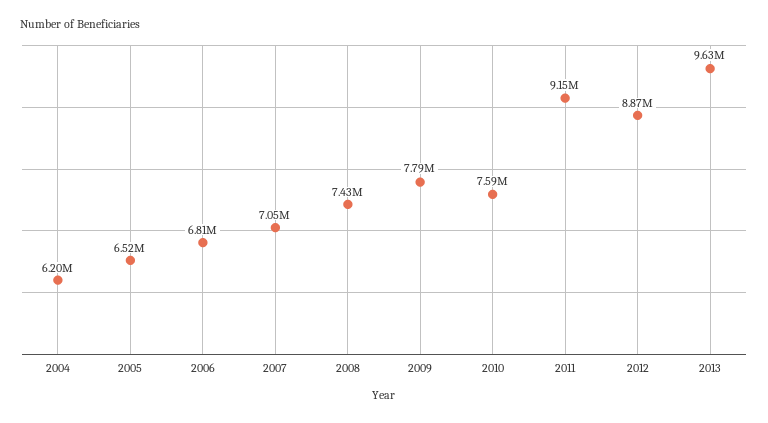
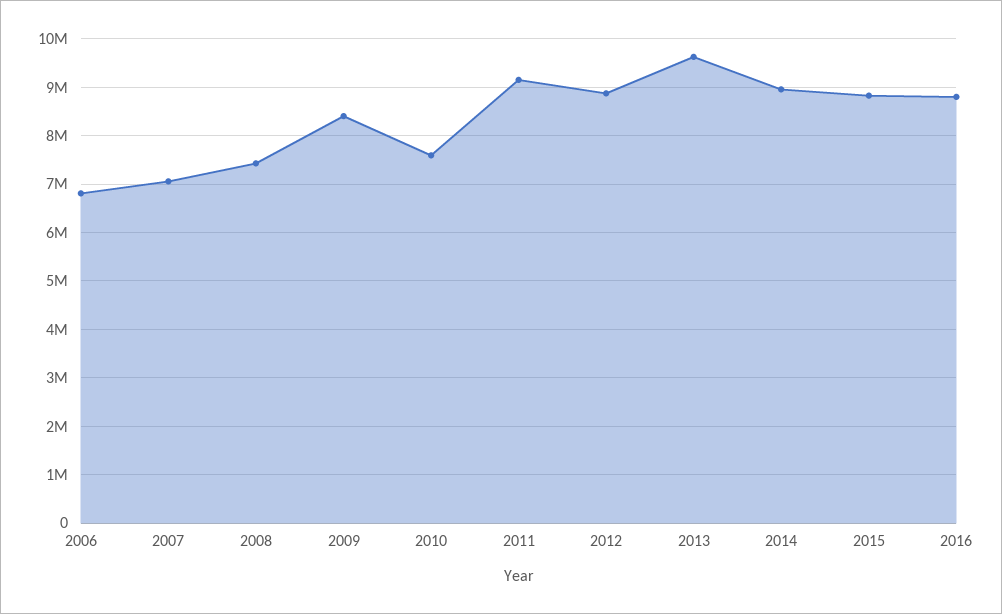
2004: 6200000 -> none
2005: 6520000 -> none
2009: 7790000 -> 8400000
2014: none -> 9000000
2015: none -> 8800000
2016: none -> 8800000

